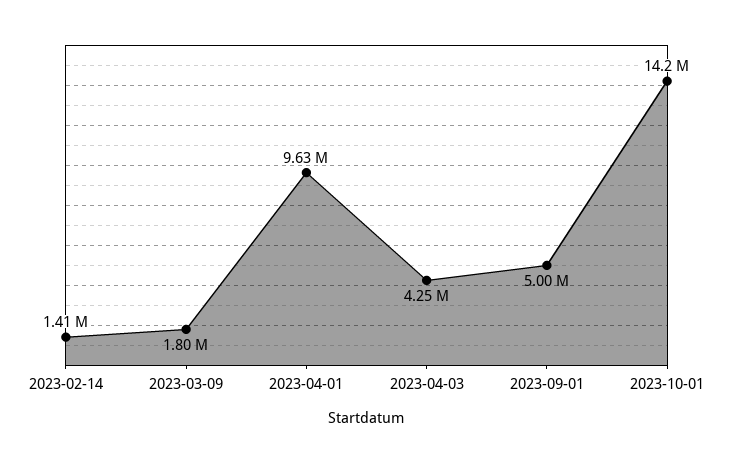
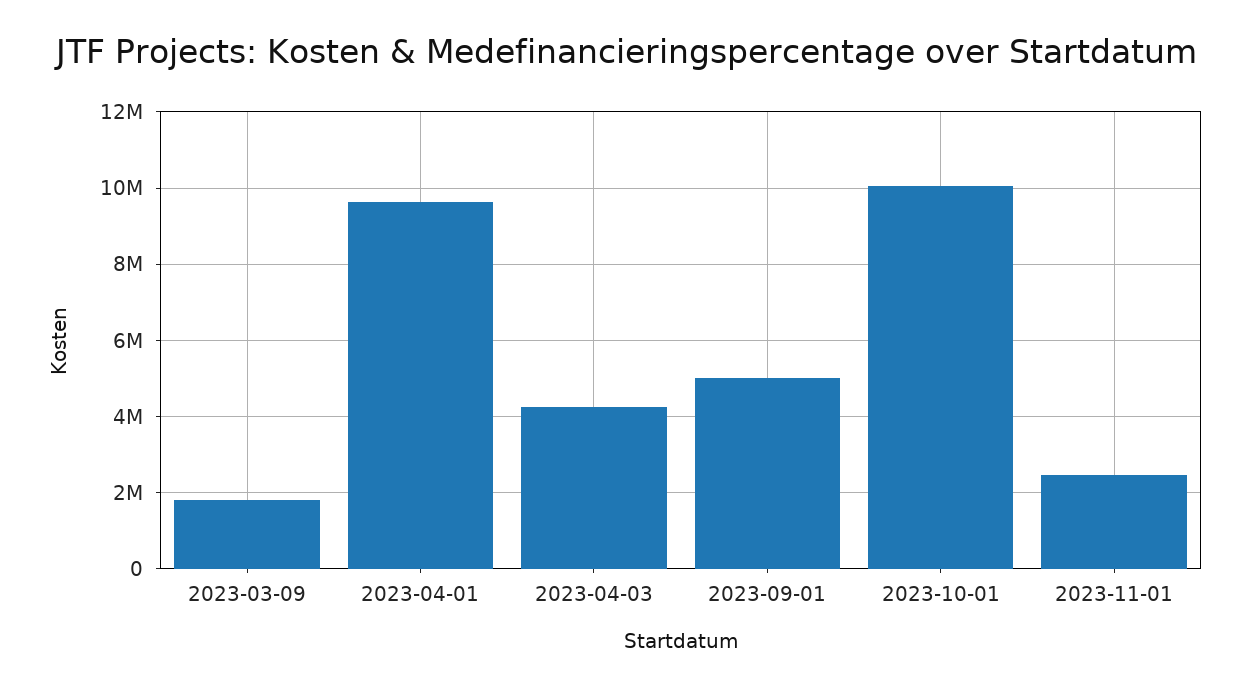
2023-02-14: 1410000 -> none
2023-10-01: 14200000 -> 10000000
2023-11-01: none -> 2400000

